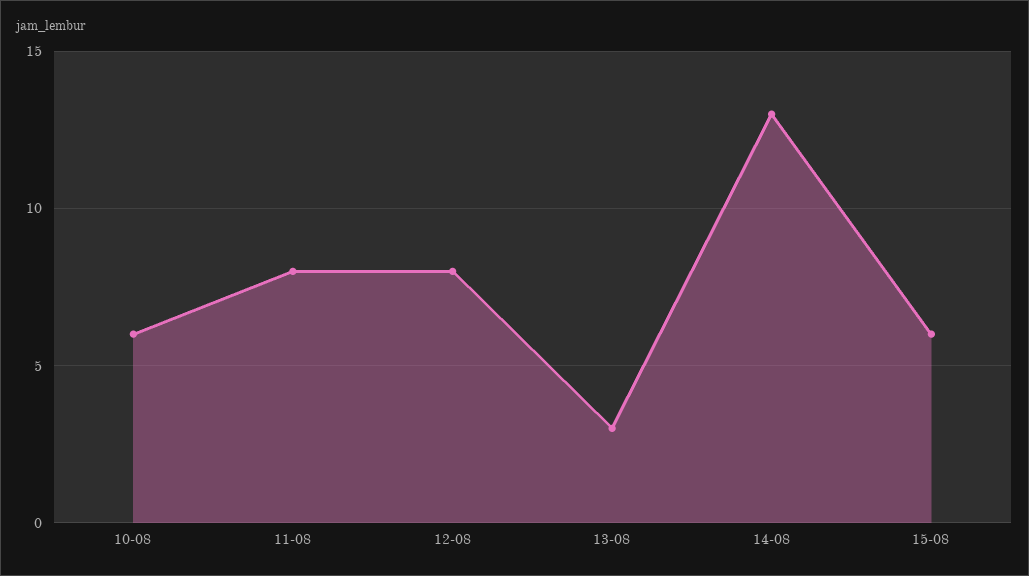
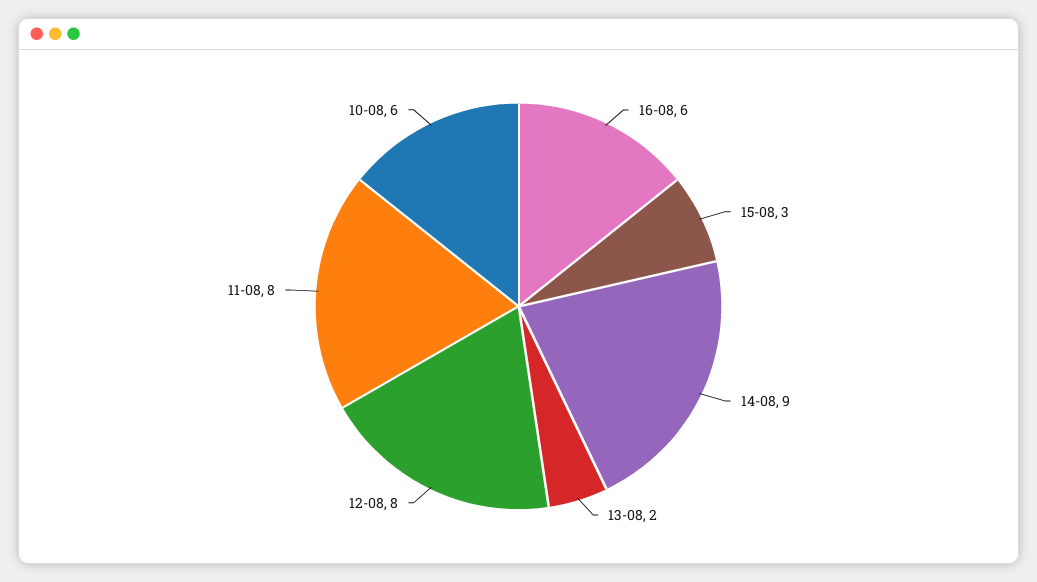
13-08: 3 -> 2
14-08: 13 -> 9
15-08: 6 -> 3
16-08: none -> 6

